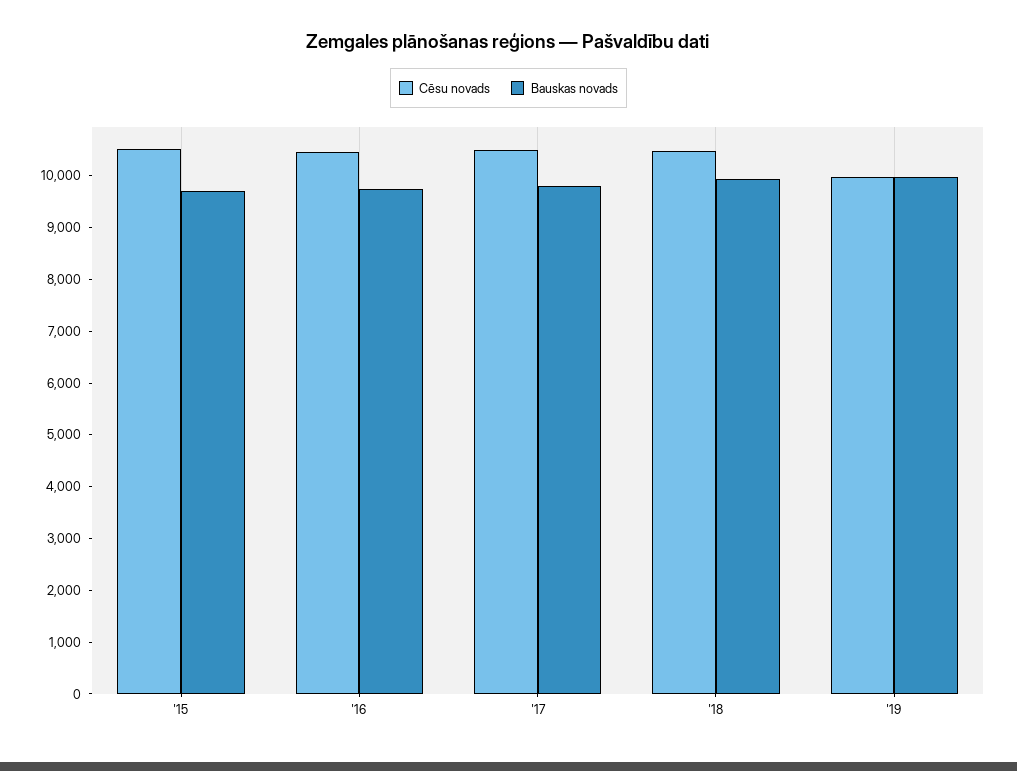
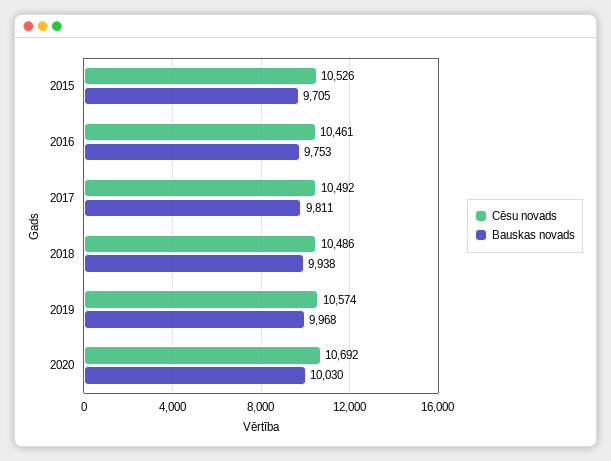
Cēsu novads, '19: 10000 -> 10574
Cēsu novads, 2020: none -> 10692
Bauskas novads, 2020: none -> 10030

